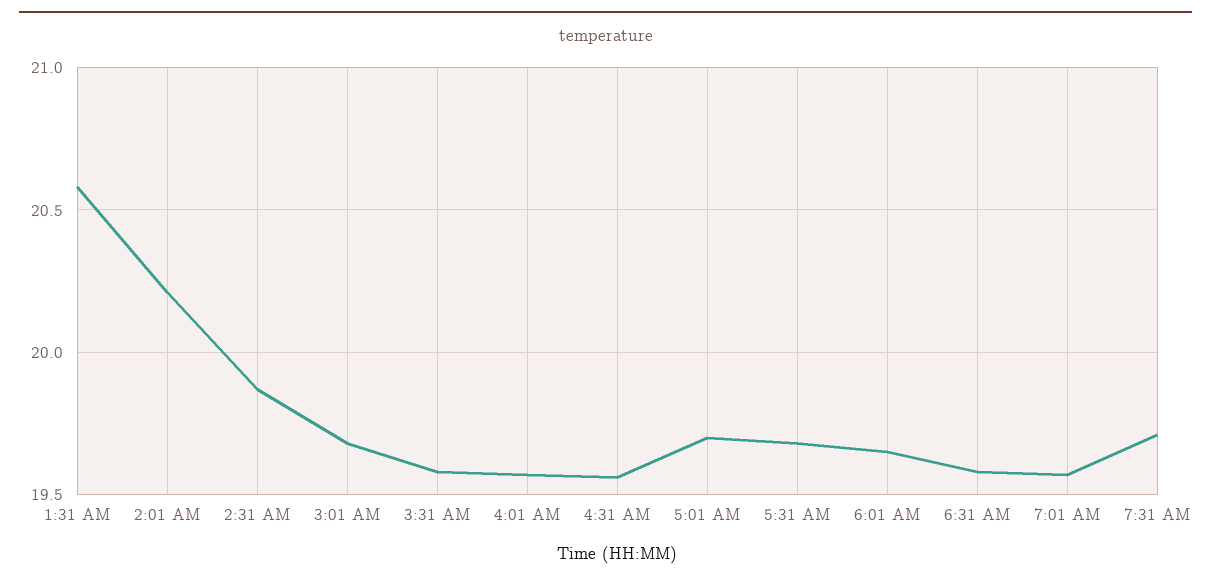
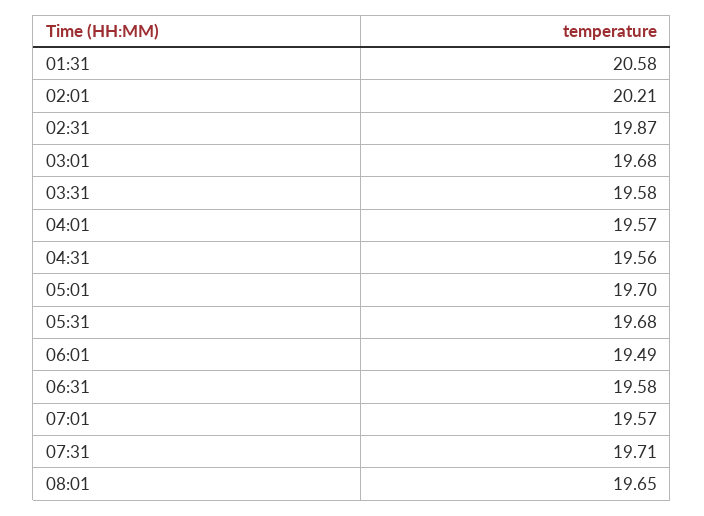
6:01 AM: 19.65 -> 19.49
08:01: none -> 19.65

